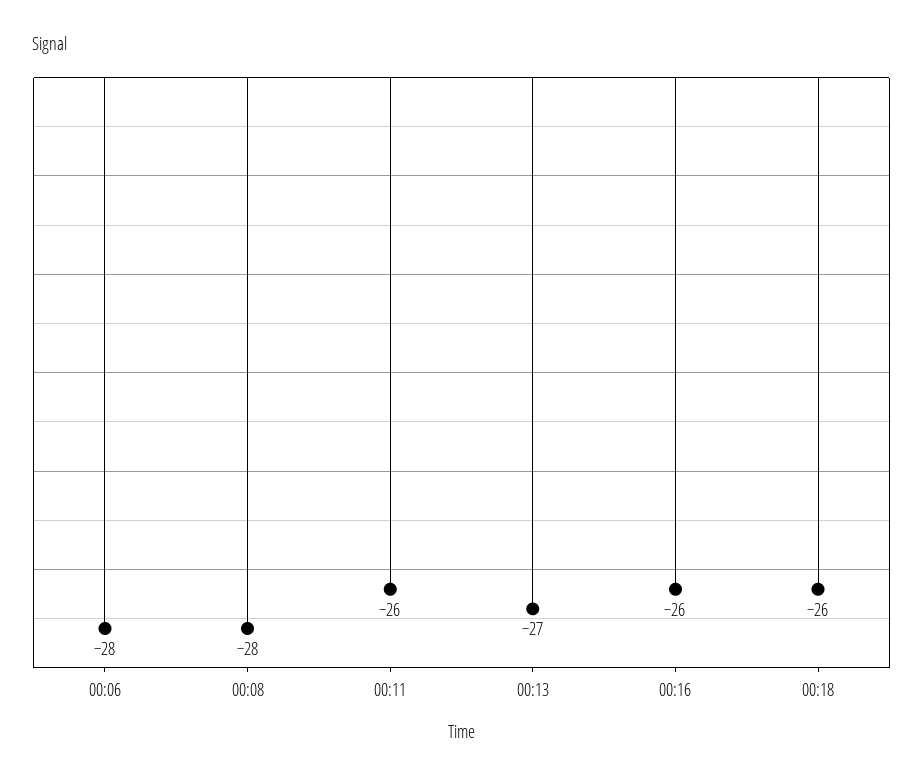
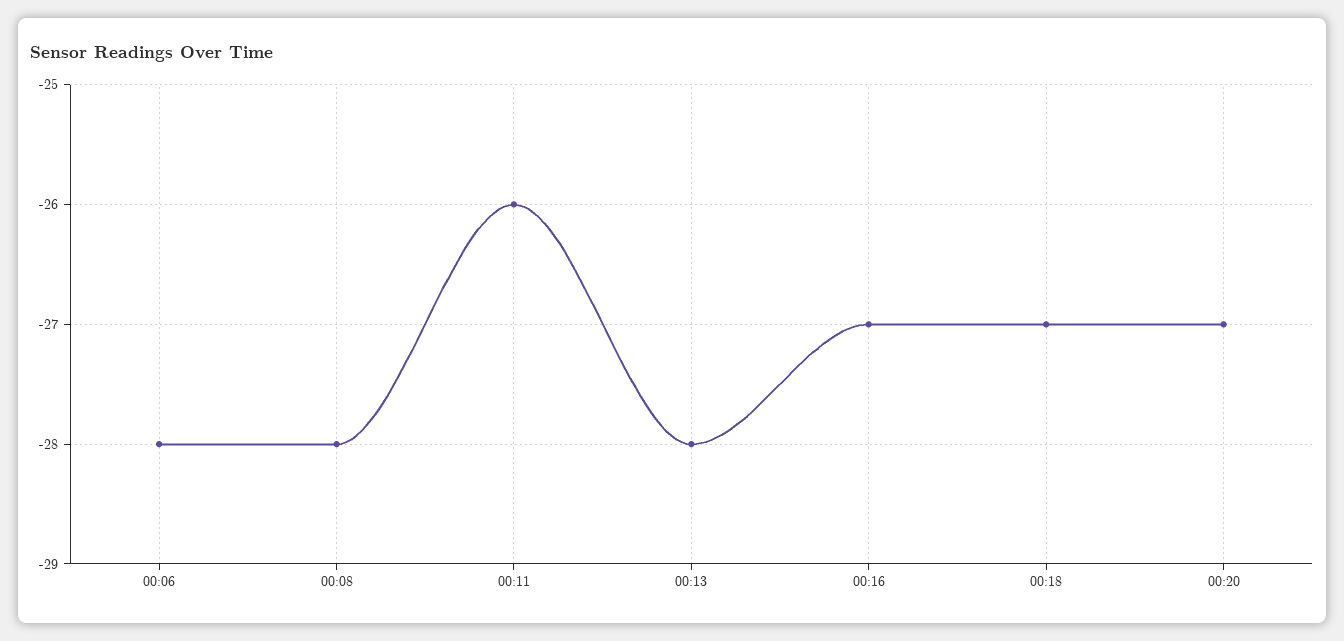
00:13: -27 -> -28
00:16: -26 -> -27
00:18: -26 -> -27
00:20: none -> -27

